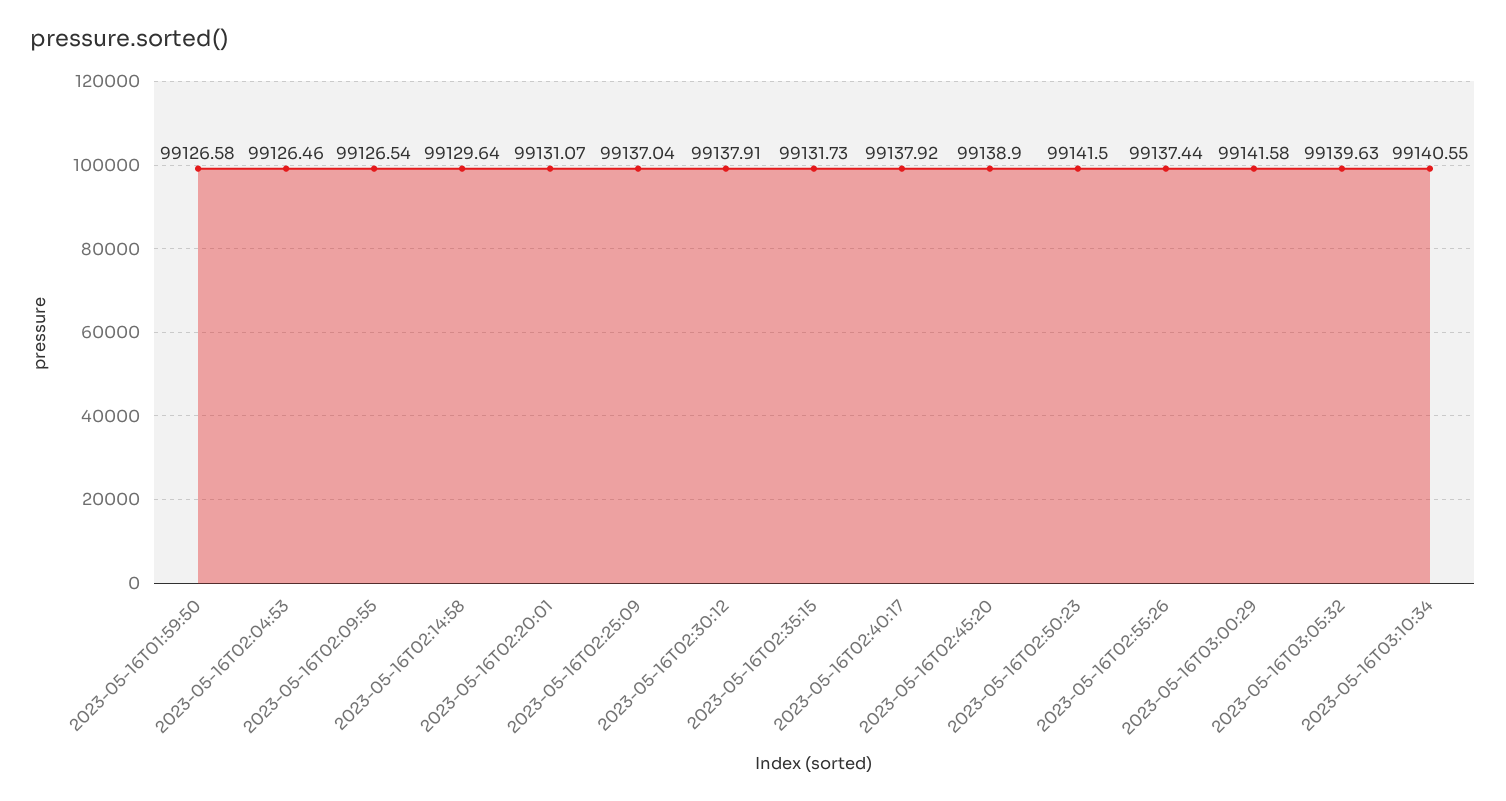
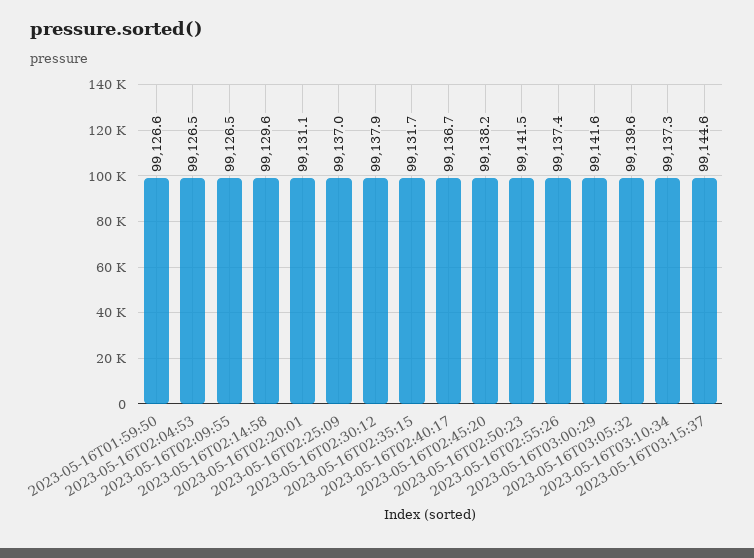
2023-05-16T02:40:17: 99137.92 -> 99136.7
2023-05-16T02:45:20: 99138.9 -> 99138.2
2023-05-16T03:10:34: 99140.55 -> 99137.3
2023-05-16T03:15:37: none -> 99144.6

